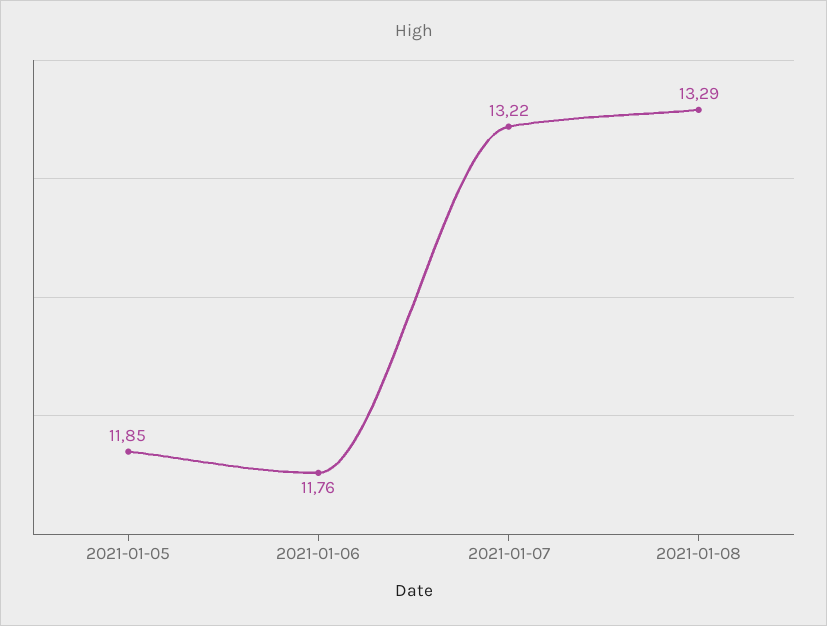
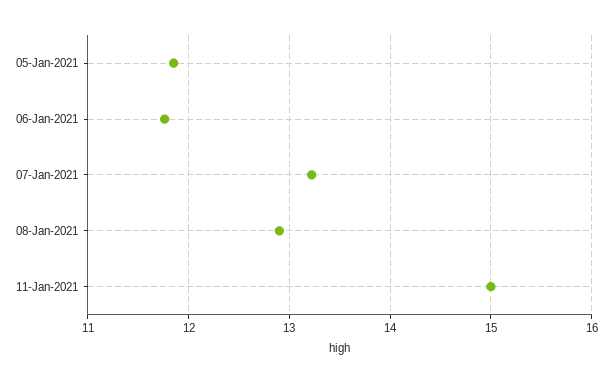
2021-01-08: 13.29 -> 12.9
11-Jan-2021: none -> 15

